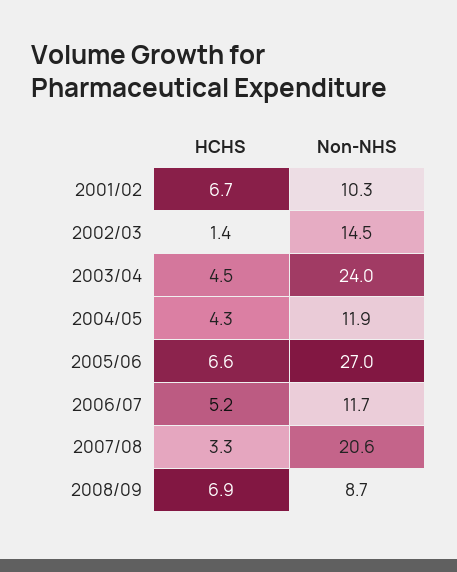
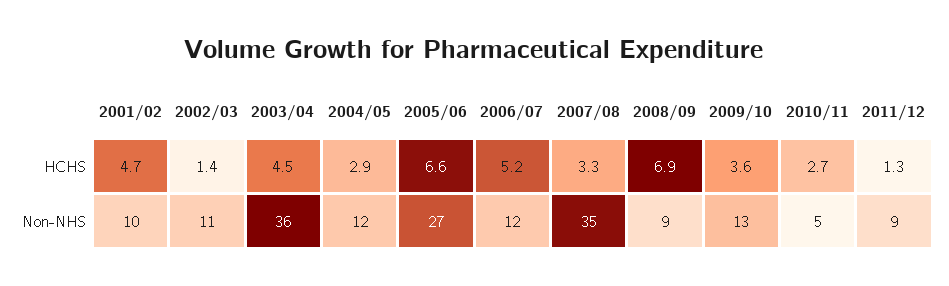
HCHS, 2001/02: 6.7 -> 4.7
Non-NHS, 2002/03: 14.5 -> 11
Non-NHS, 2003/04: 24 -> 36
HCHS, 2004/05: 4.3 -> 2.9
Non-NHS, 2007/08: 20.6 -> 35
HCHS, 2009/10: none -> 3.6
HCHS, 2010/11: none -> 2.7
HCHS, 2011/12: none -> 1.3
Non-NHS, 2009/10: none -> 13
Non-NHS, 2010/11: none -> 5
Non-NHS, 2011/12: none -> 9

